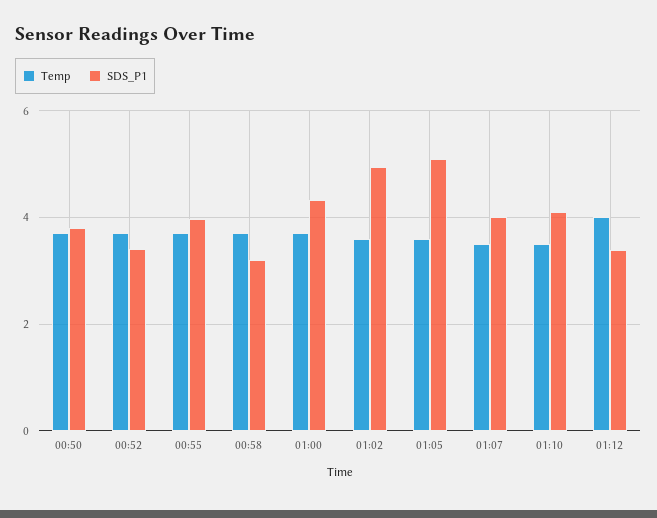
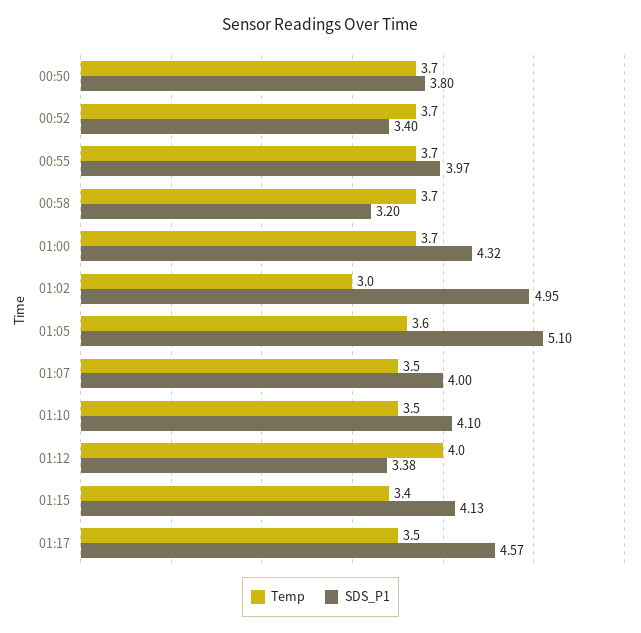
Temp, 01:02: 3.6 -> 3
Temp, 01:15: none -> 3.4
SDS_P1, 01:15: none -> 4.13
Temp, 01:17: none -> 3.5
SDS_P1, 01:17: none -> 4.57

